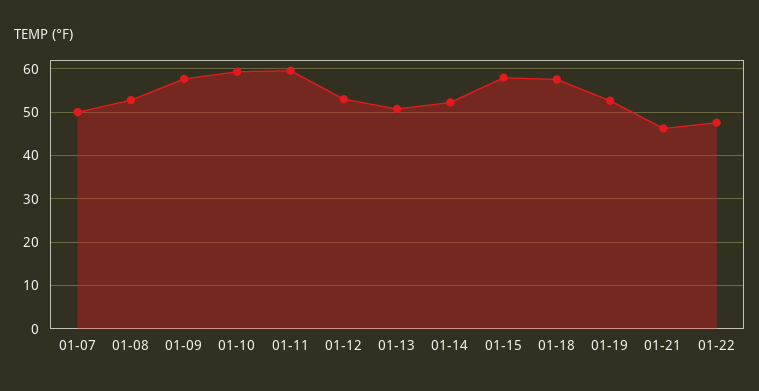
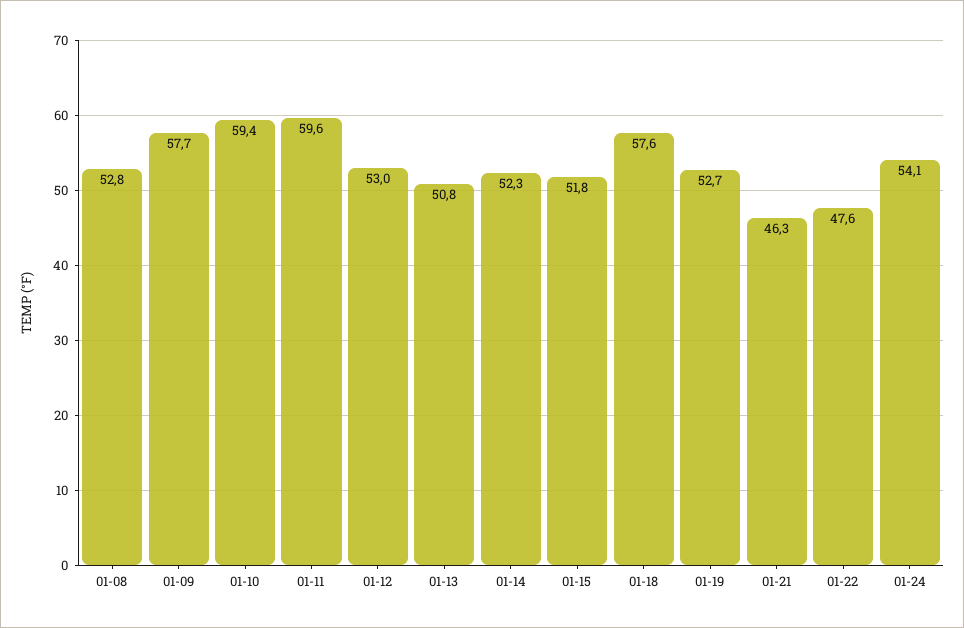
01-07: 50 -> none
01-15: 58 -> 51.8
01-24: none -> 54.1

